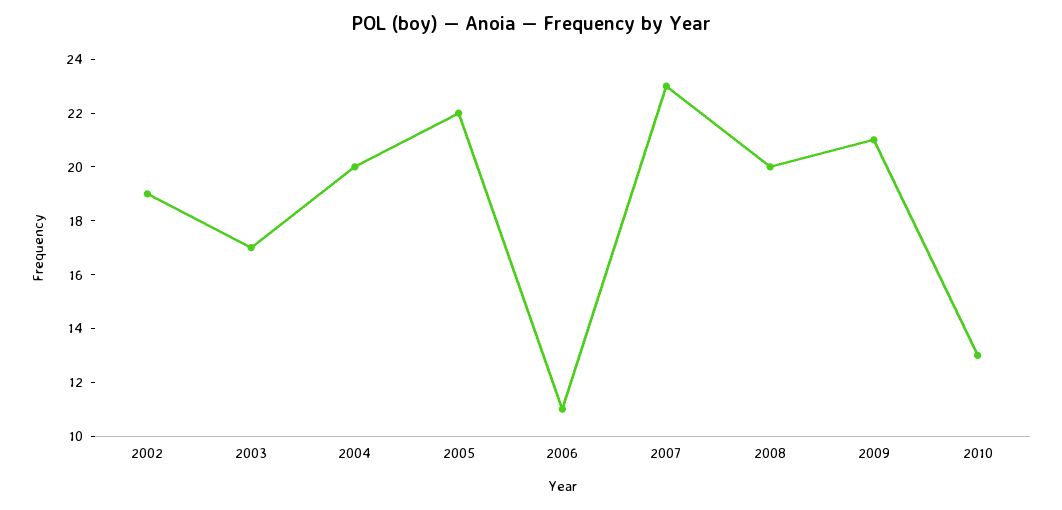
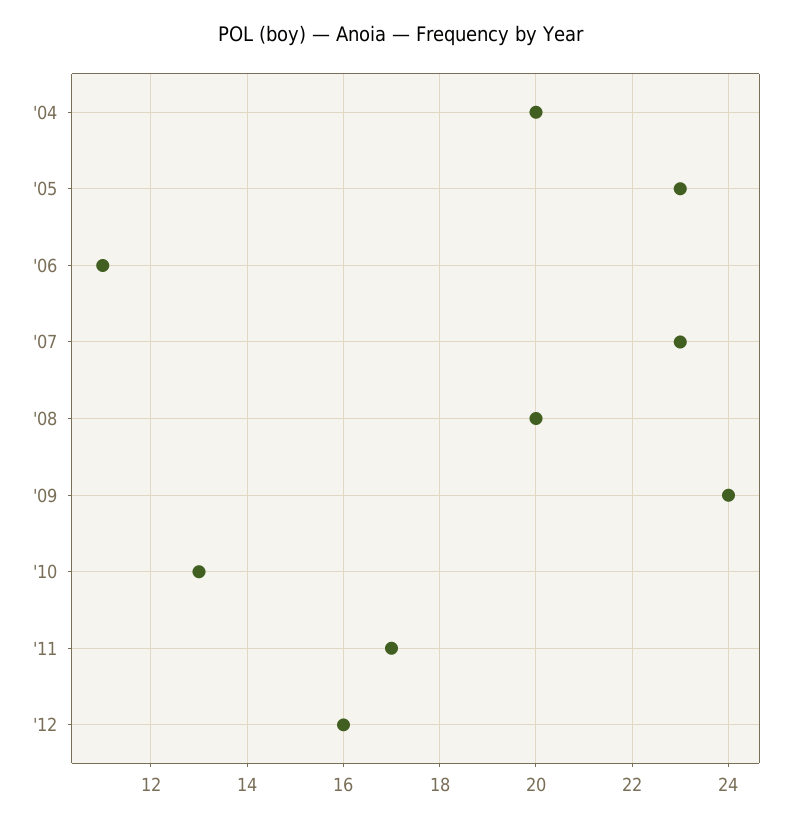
2002: 19 -> none
2003: 17 -> none
2005: 22 -> 23
2009: 21 -> 24
'11: none -> 17
'12: none -> 16

